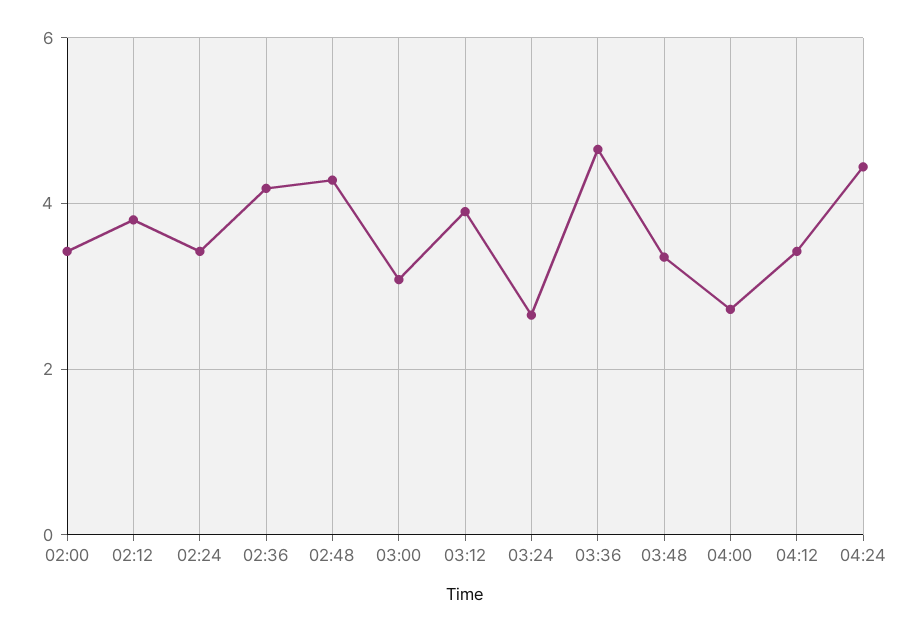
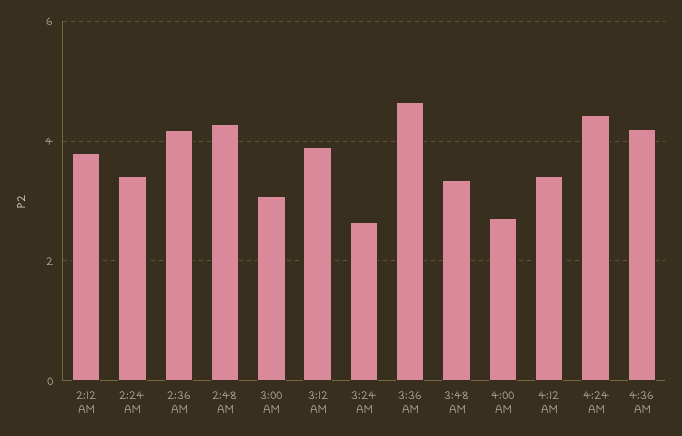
02:00: 3.4 -> none
4:36 AM: none -> 4.2

